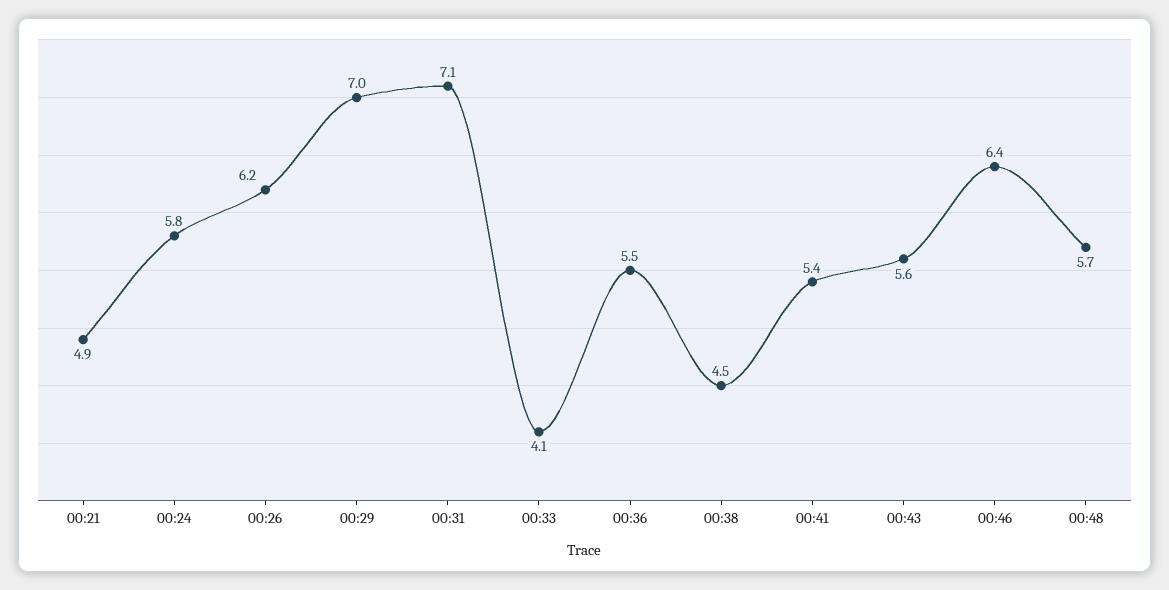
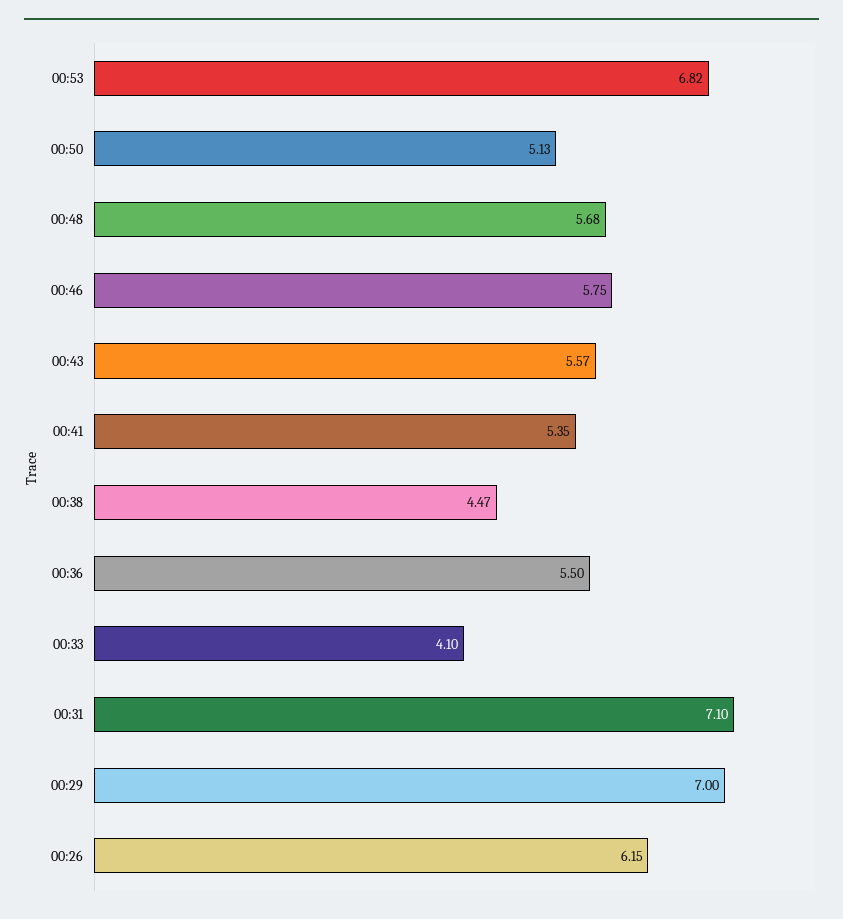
00:21: 4.9 -> none
00:24: 5.8 -> none
00:46: 6.4 -> 5.75
00:53: none -> 6.82
00:50: none -> 5.13

